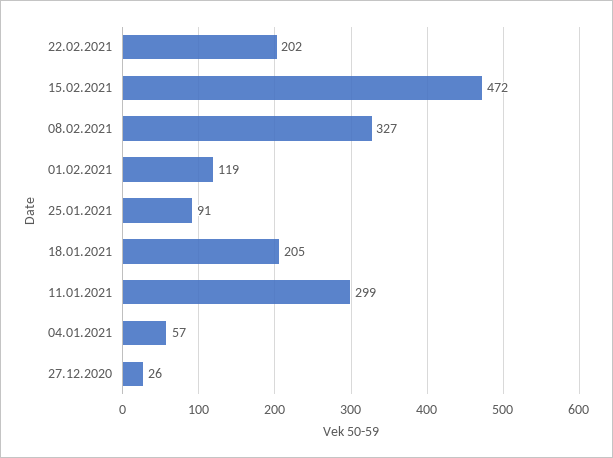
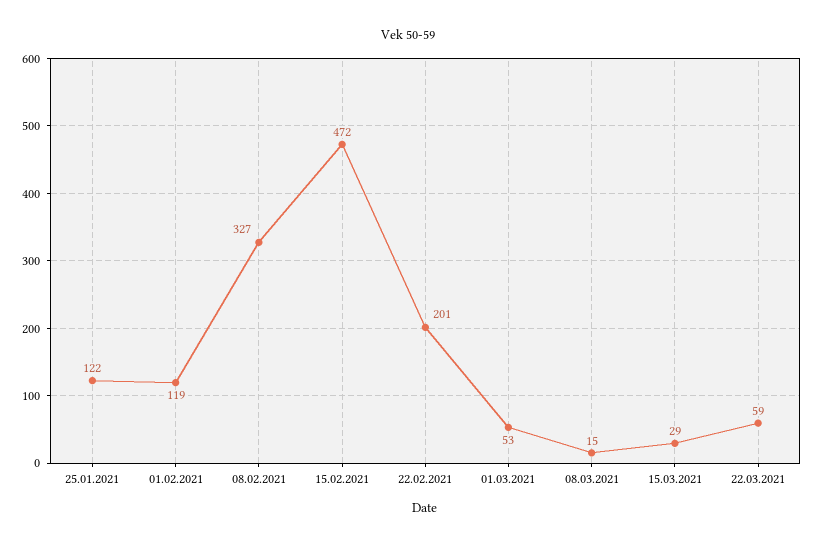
22.02.2021: 202 -> 201
25.01.2021: 91 -> 122
18.01.2021: 205 -> none
11.01.2021: 299 -> none
04.01.2021: 57 -> none
27.12.2020: 26 -> none
01.03.2021: none -> 53
08.03.2021: none -> 15
15.03.2021: none -> 29
22.03.2021: none -> 59

